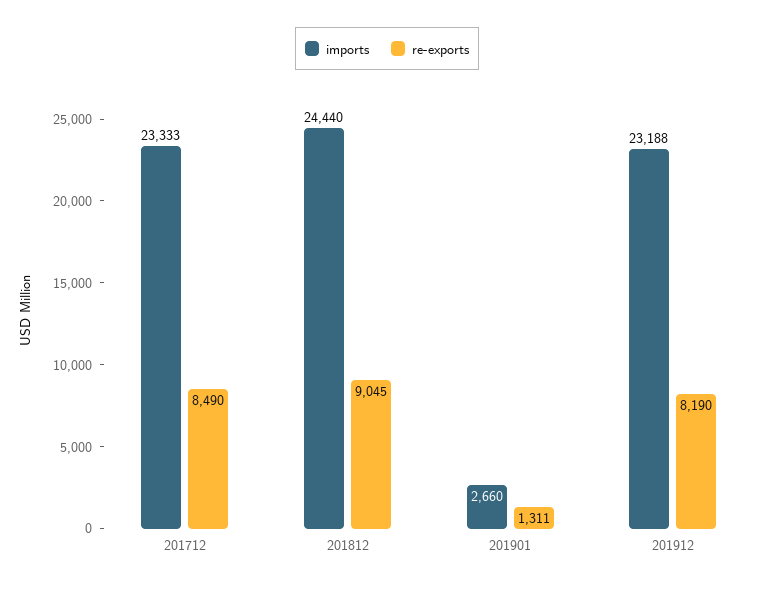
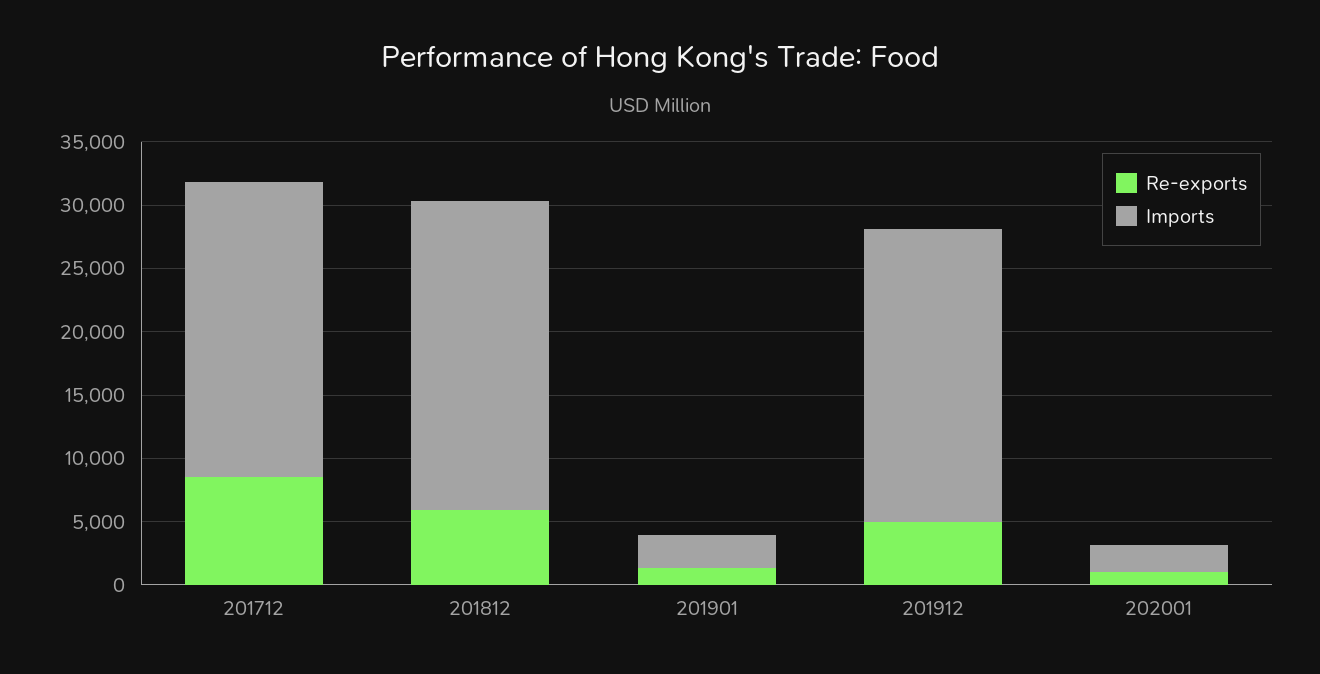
re-exports, 201812: 9045 -> 6000
re-exports, 201912: 8190 -> 5000
re-exports, 202001: none -> 1000
imports, 202001: none -> 2000

